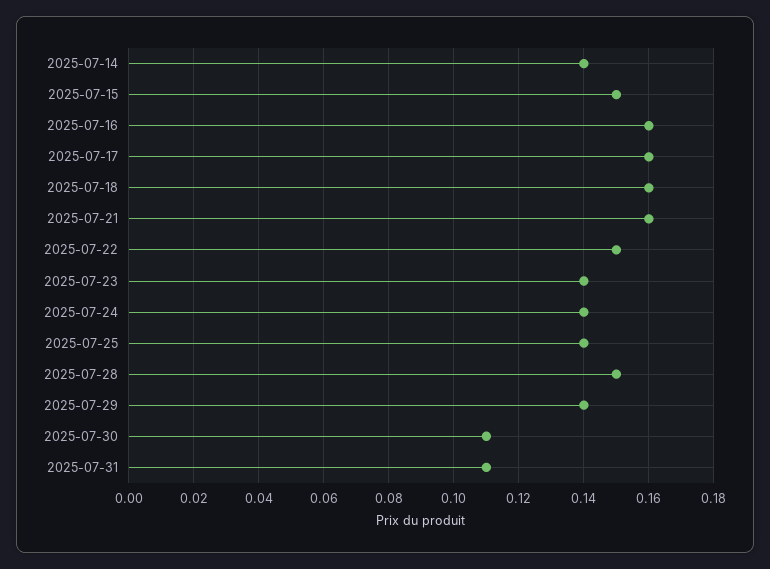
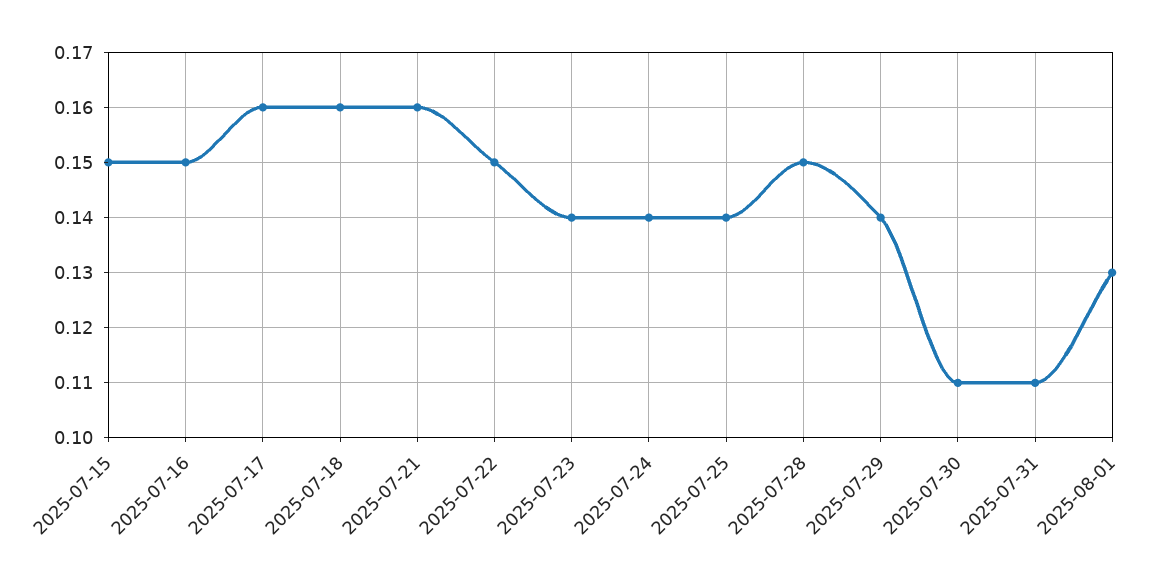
2025-07-14: 0.14 -> none
2025-07-16: 0.16 -> 0.15
2025-08-01: none -> 0.13

